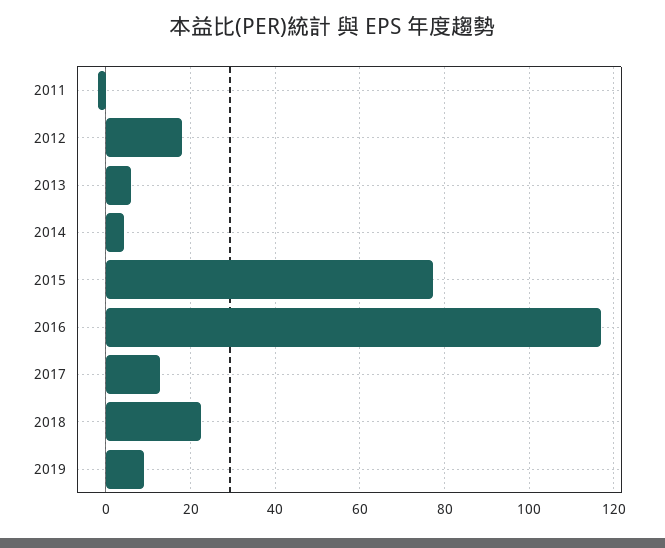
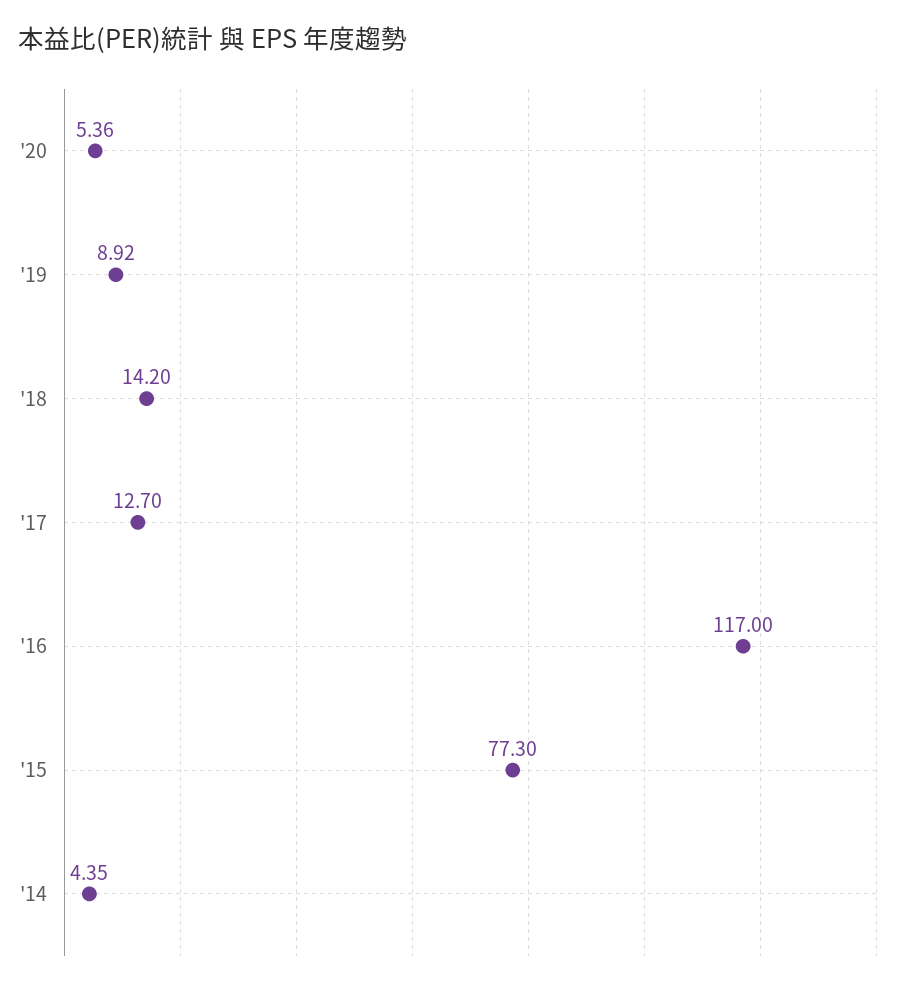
2011: -2 -> none
2012: 18 -> none
2013: 6 -> none
2018: 22 -> 14.2
'20: none -> 5.36

